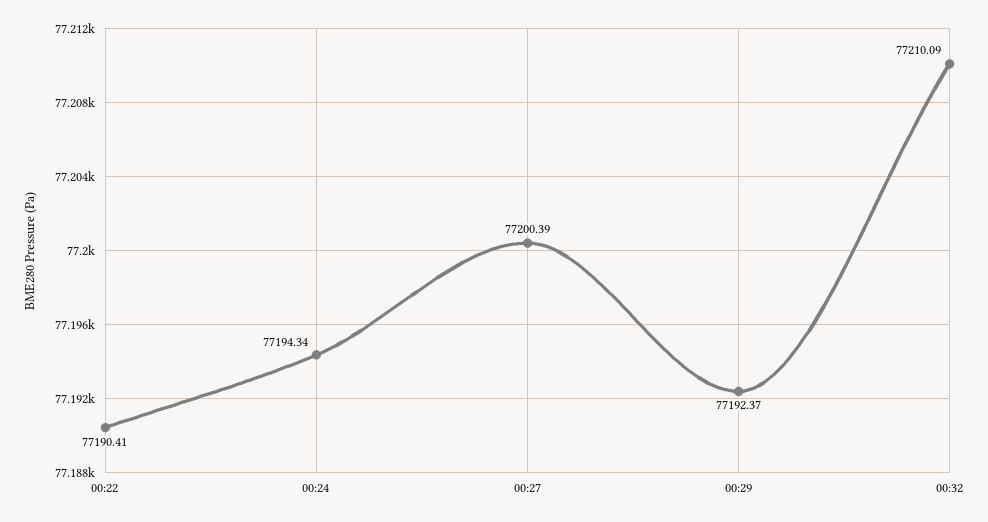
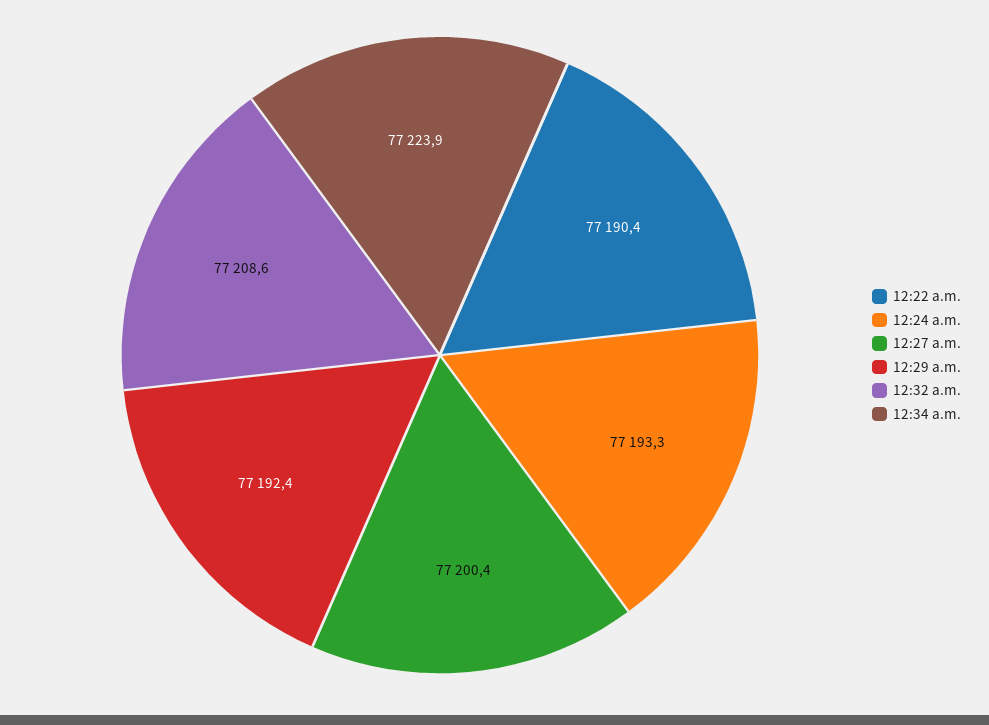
00:24: 77194.34 -> 77193.3
00:32: 77210.09 -> 77208.6
12:34 a.m.: none -> 77223.9

